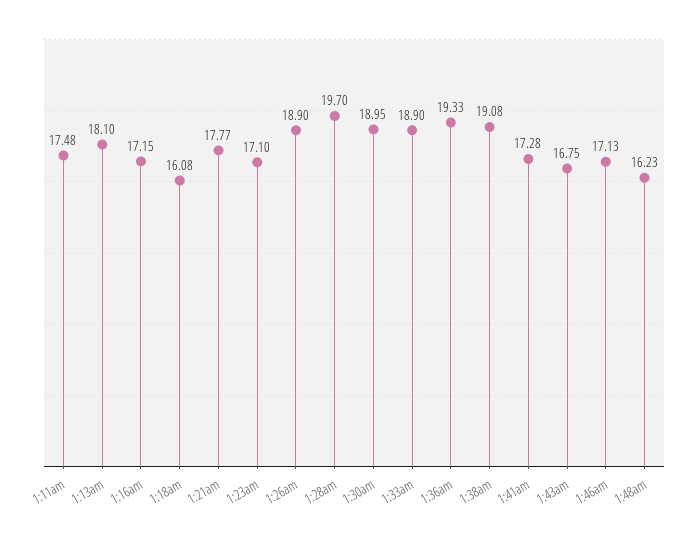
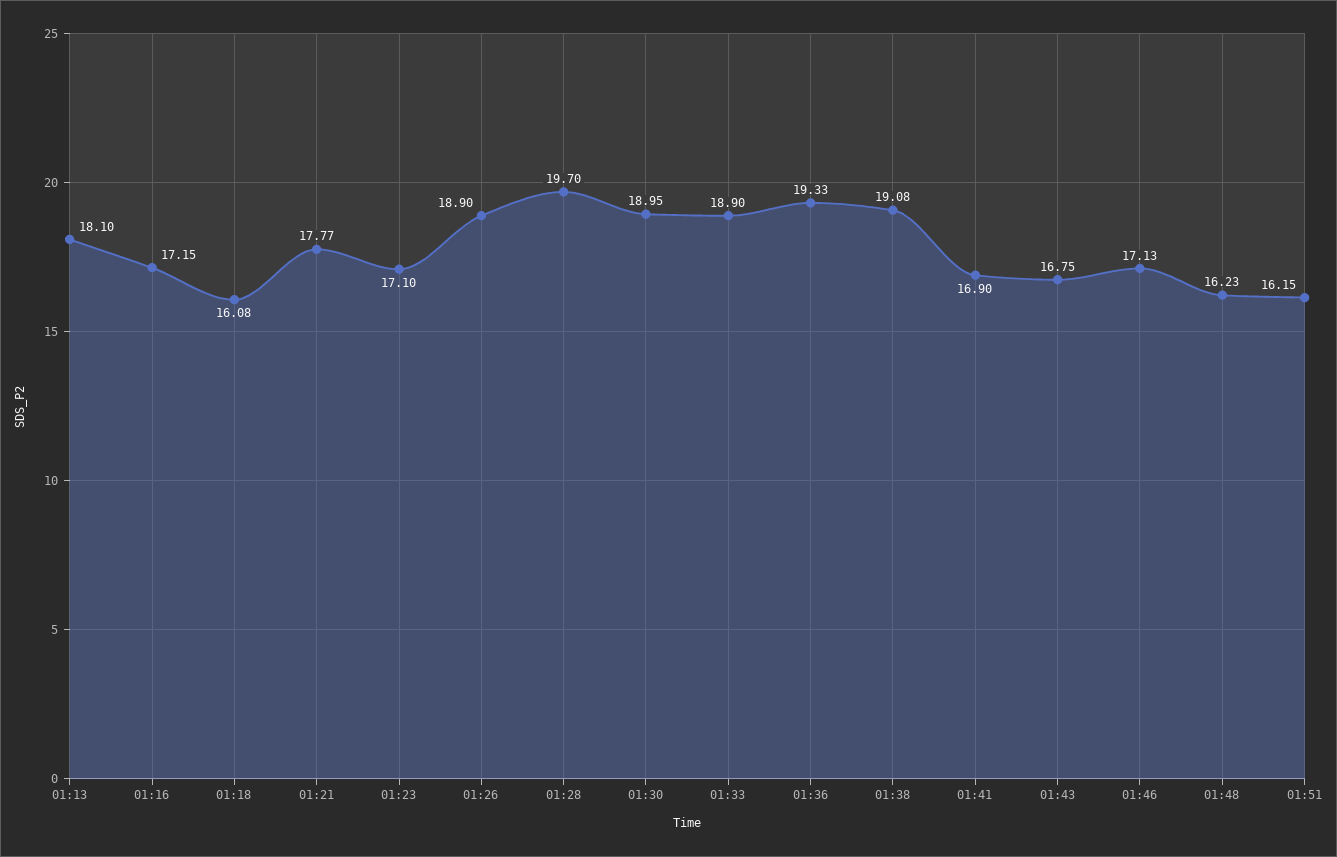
1:11am: 17.48 -> none
1:41am: 17.28 -> 16.9
01:51: none -> 16.15

